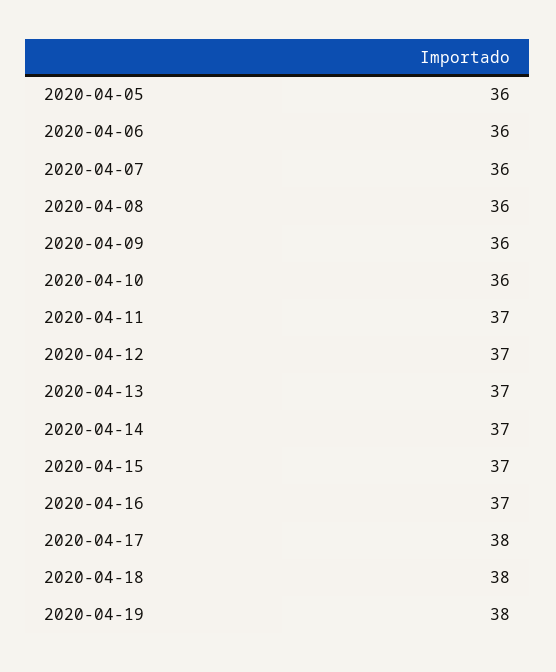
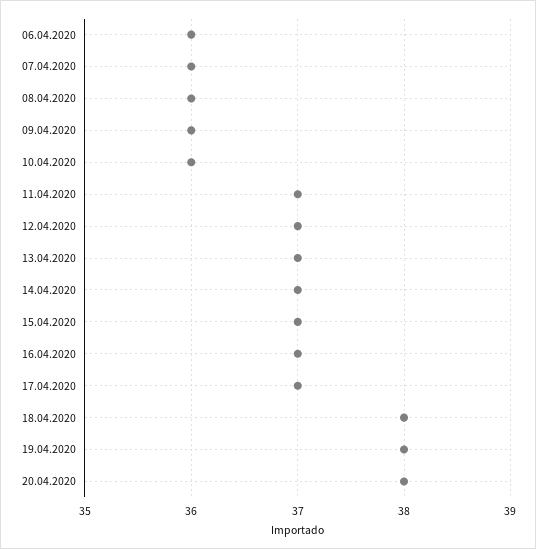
2020-04-05: 36 -> none
2020-04-17: 38 -> 37
20.04.2020: none -> 38

